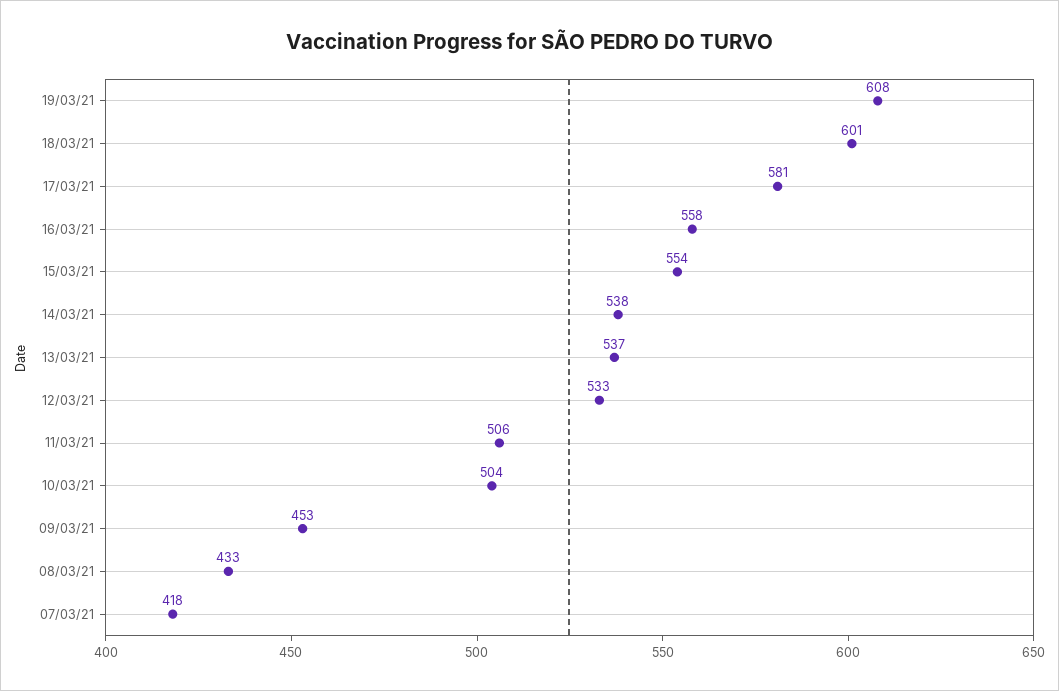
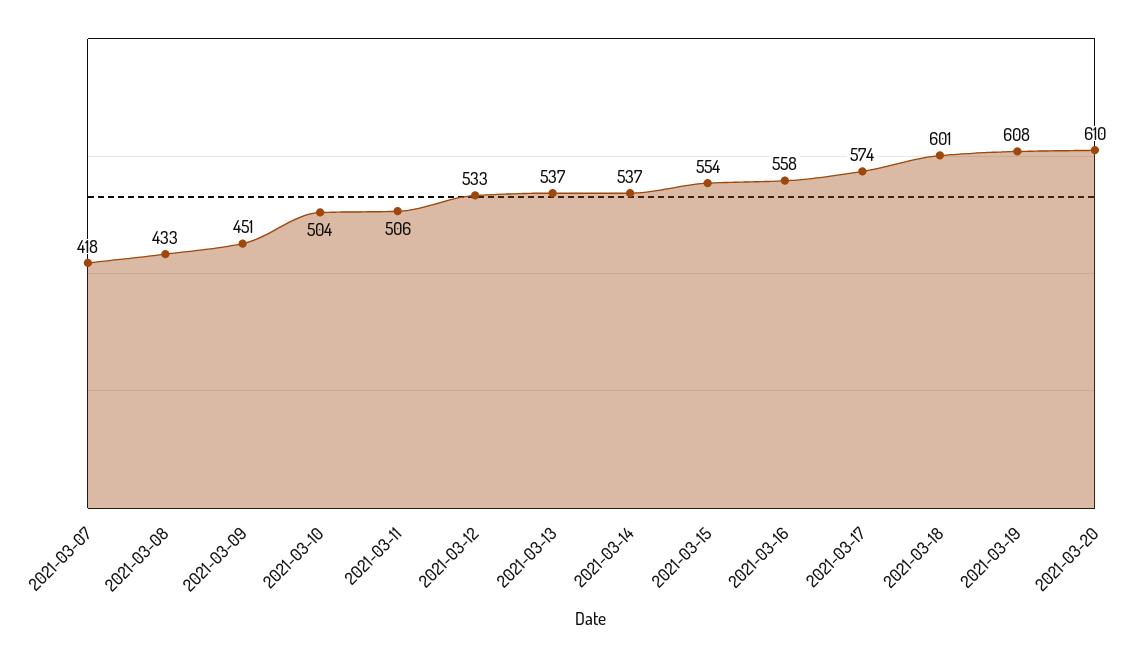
17/03/21: 581 -> 574
14/03/21: 538 -> 537
09/03/21: 453 -> 451
2021-03-20: none -> 610

